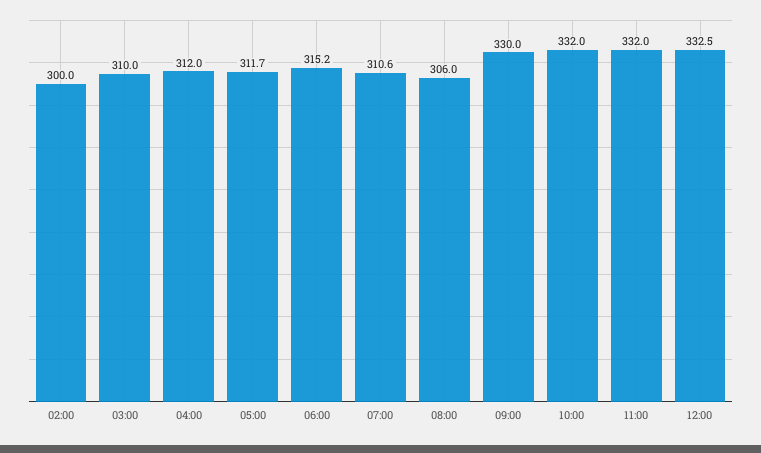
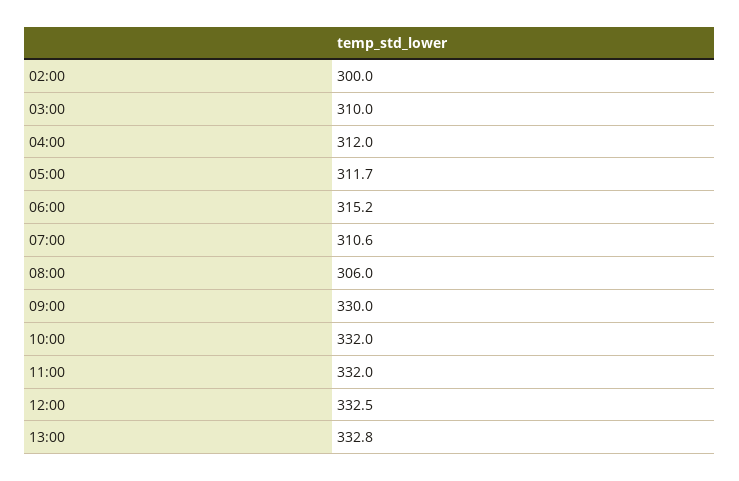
13:00: none -> 332.8

